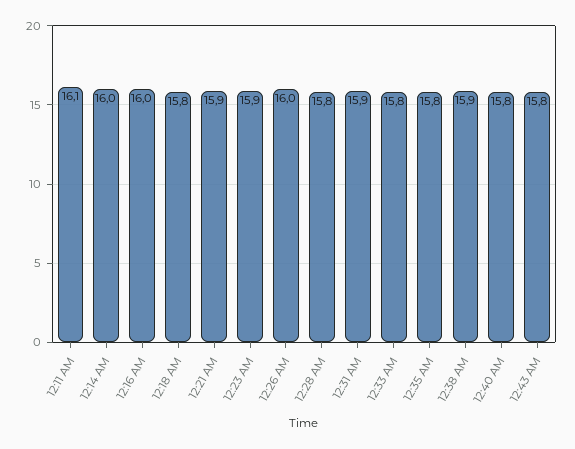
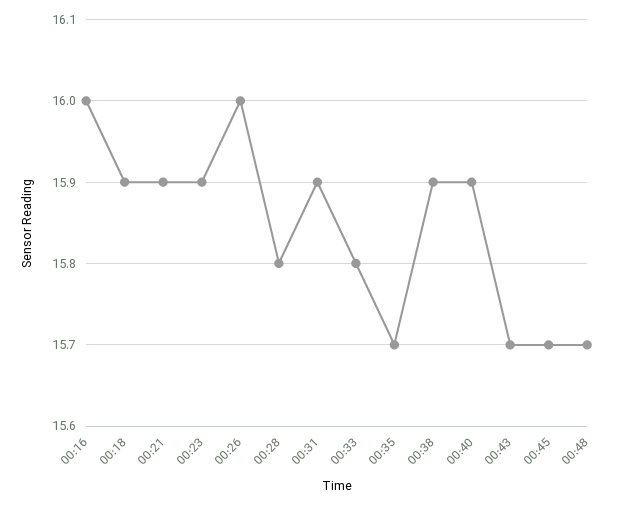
12:11 AM: 16.1 -> none
12:14 AM: 16 -> none
12:18 AM: 15.8 -> 15.9
12:35 AM: 15.8 -> 15.7
12:40 AM: 15.8 -> 15.9
12:43 AM: 15.8 -> 15.7
00:45: none -> 15.7
00:48: none -> 15.7

